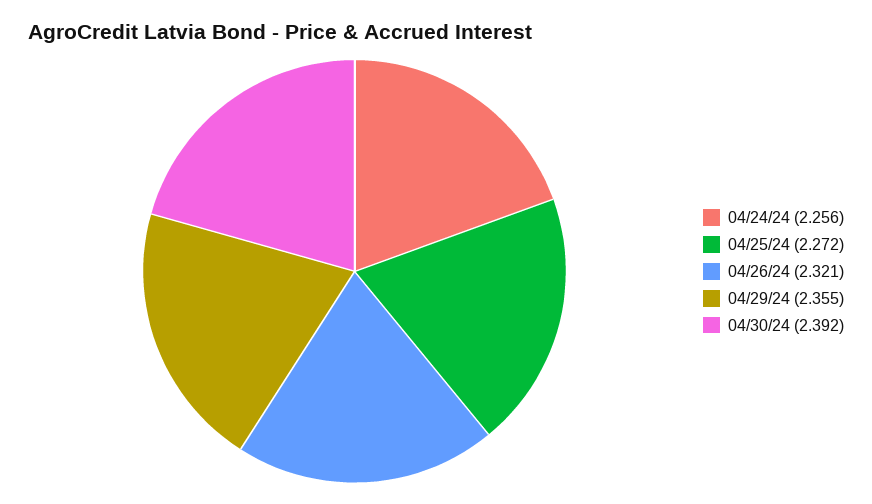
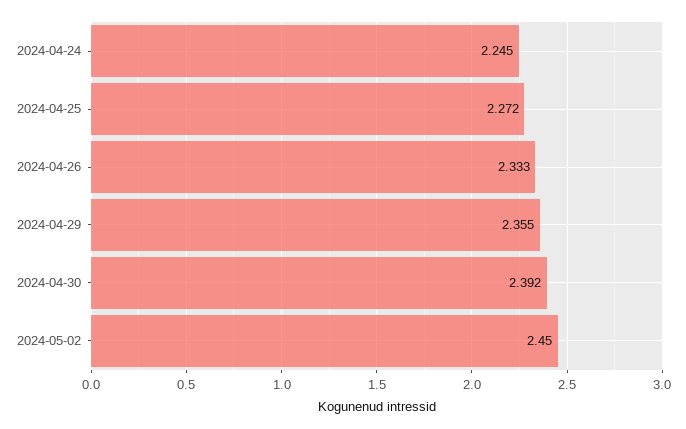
04/24/24: 2.256 -> 2.245
04/26/24: 2.321 -> 2.333
2024-05-02: none -> 2.45

